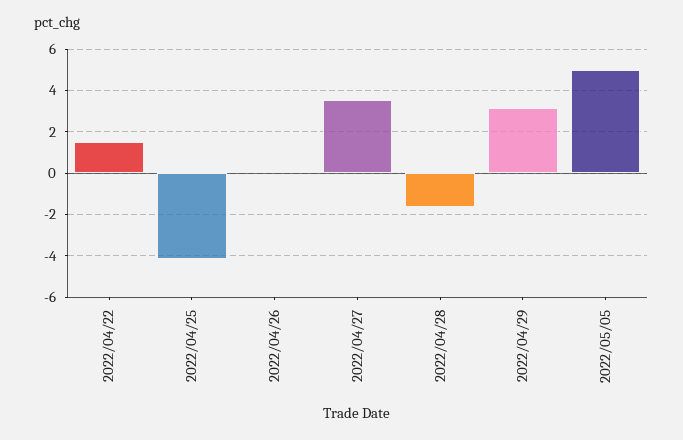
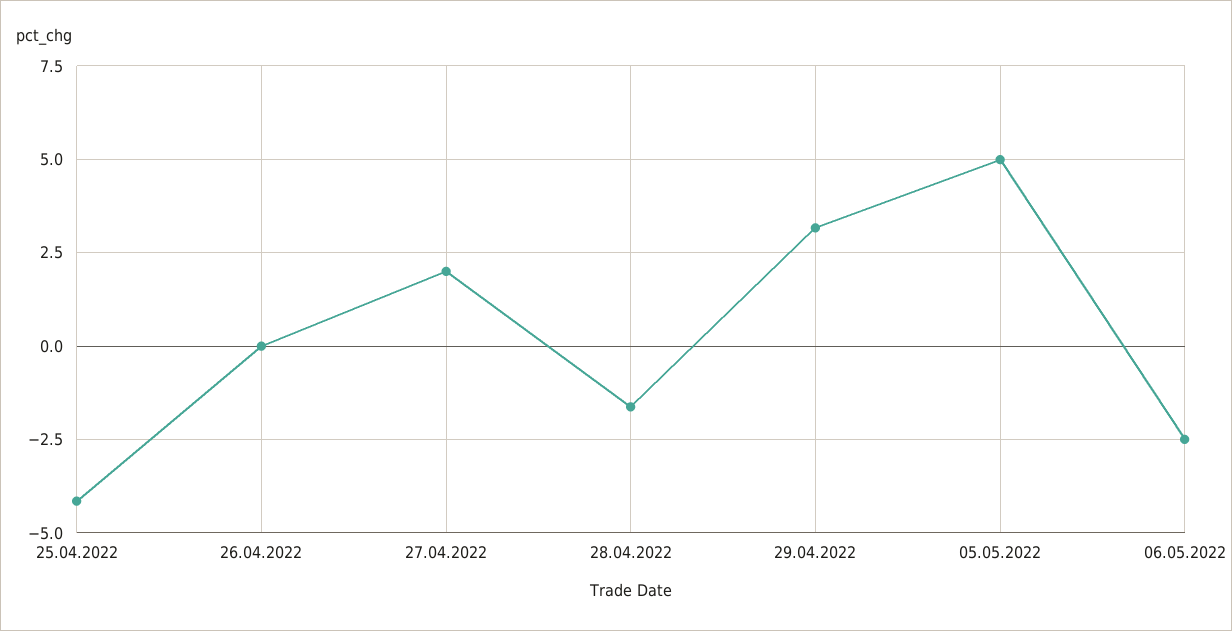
2022/04/22: 1.5 -> none
2022/04/27: 3.5 -> 2
06.05.2022: none -> -2.5

